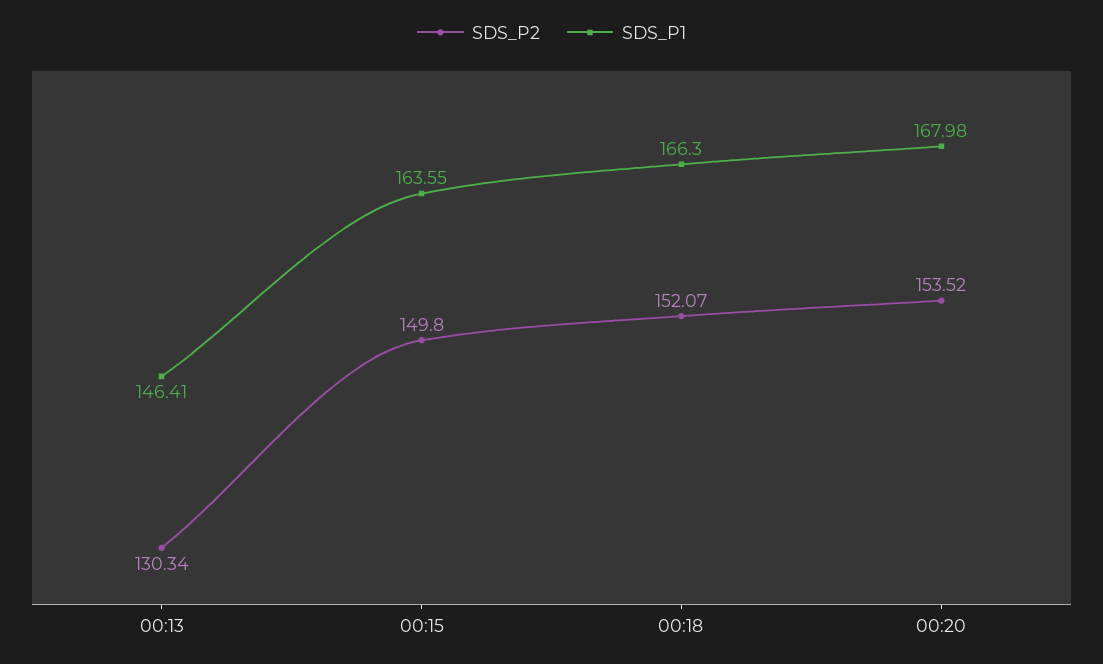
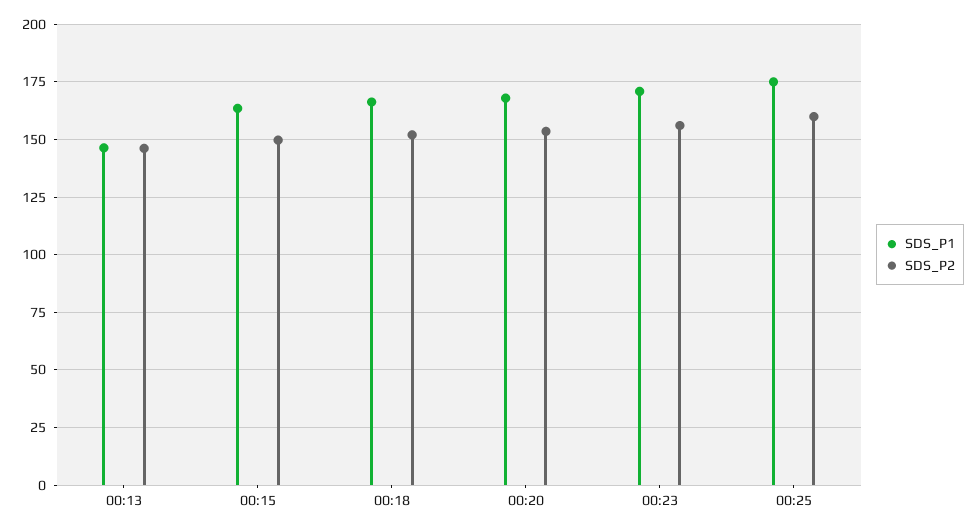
SDS_P2, 00:13: 130.34 -> 145
SDS_P1, 00:23: none -> 170
SDS_P2, 00:23: none -> 155
SDS_P1, 00:25: none -> 175
SDS_P2, 00:25: none -> 160

